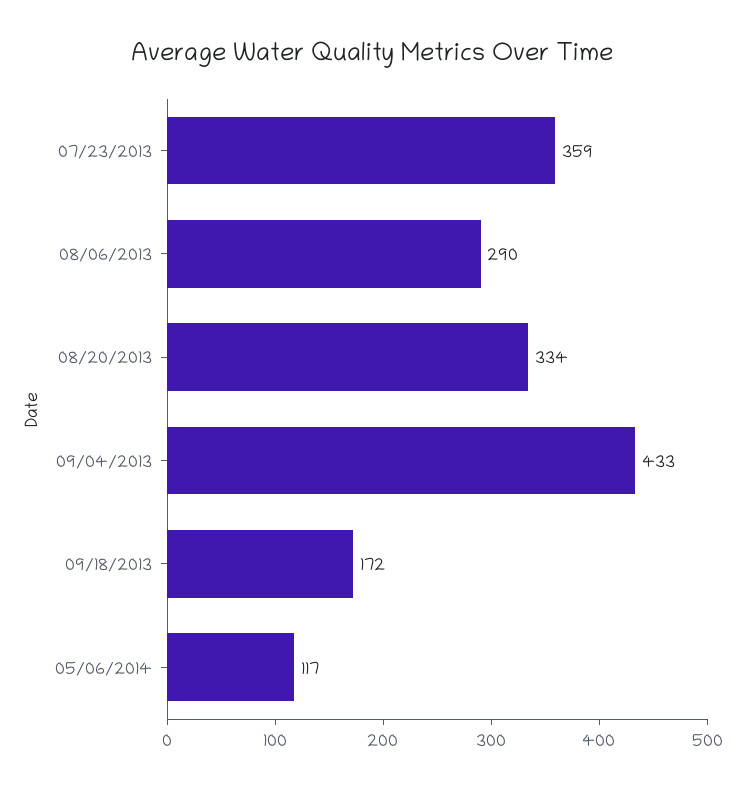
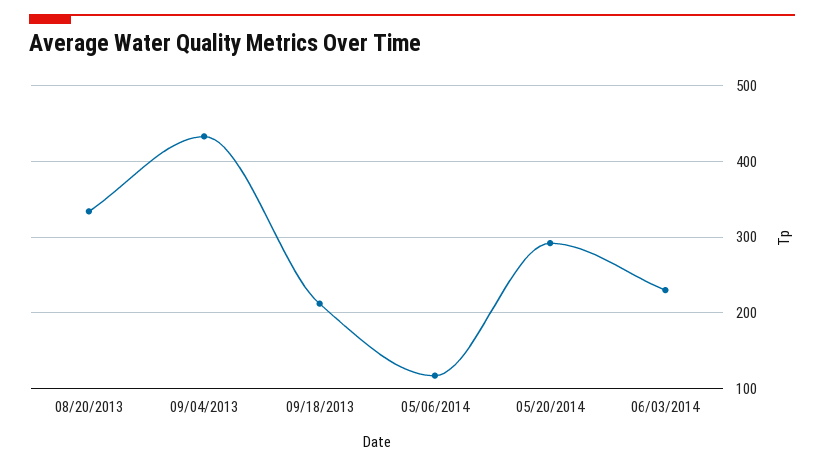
07/23/2013: 359 -> none
08/06/2013: 290 -> none
09/18/2013: 172 -> 210
05/20/2014: none -> 290
06/03/2014: none -> 230

